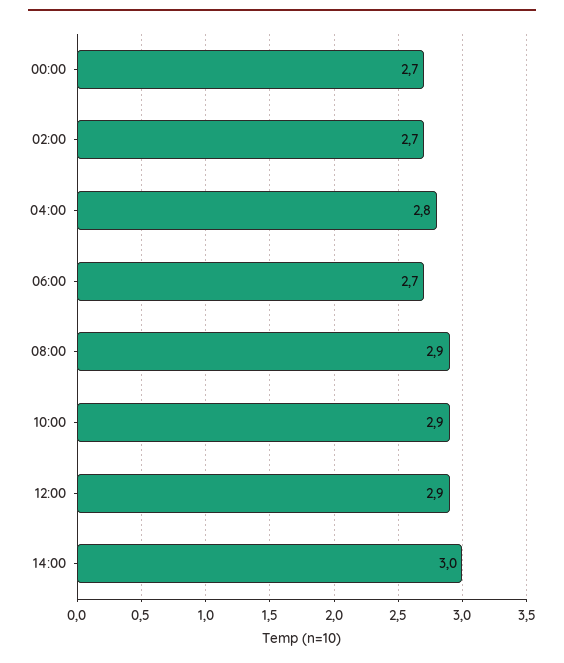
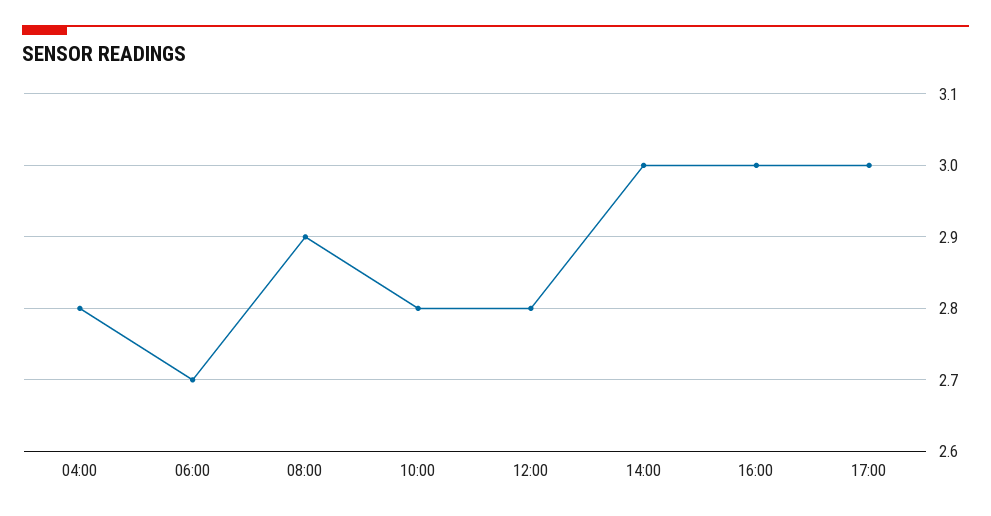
00:00: 2.7 -> none
02:00: 2.7 -> none
10:00: 2.9 -> 2.8
12:00: 2.9 -> 2.8
16:00: none -> 3
17:00: none -> 3

